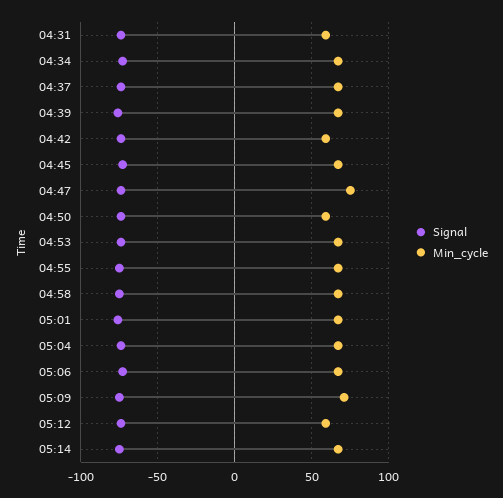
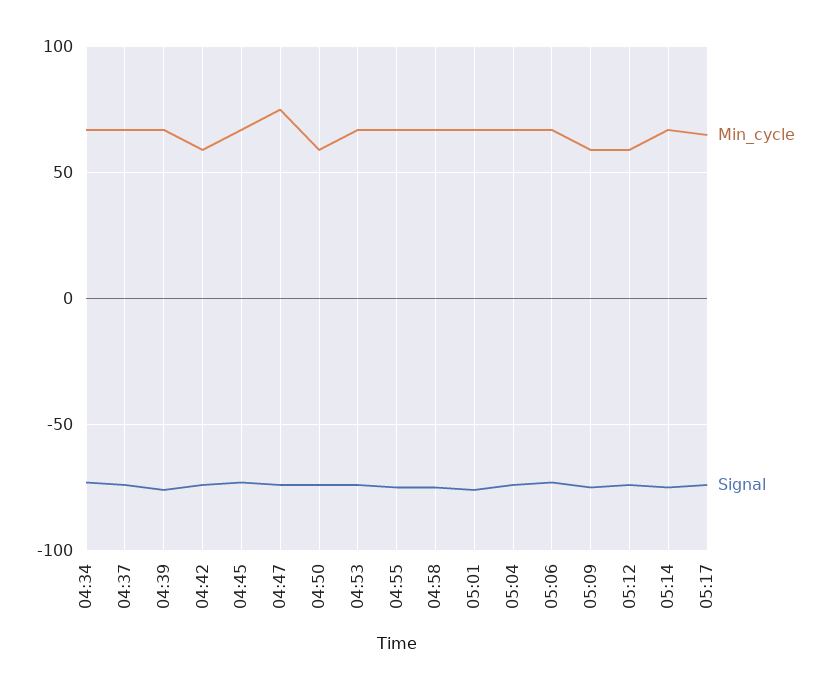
Signal, 04:31: -75 -> none
Min_cycle, 04:31: 60 -> none
Min_cycle, 05:09: 70 -> 60
Min_cycle, 05:17: none -> 65
Signal, 05:17: none -> -75

